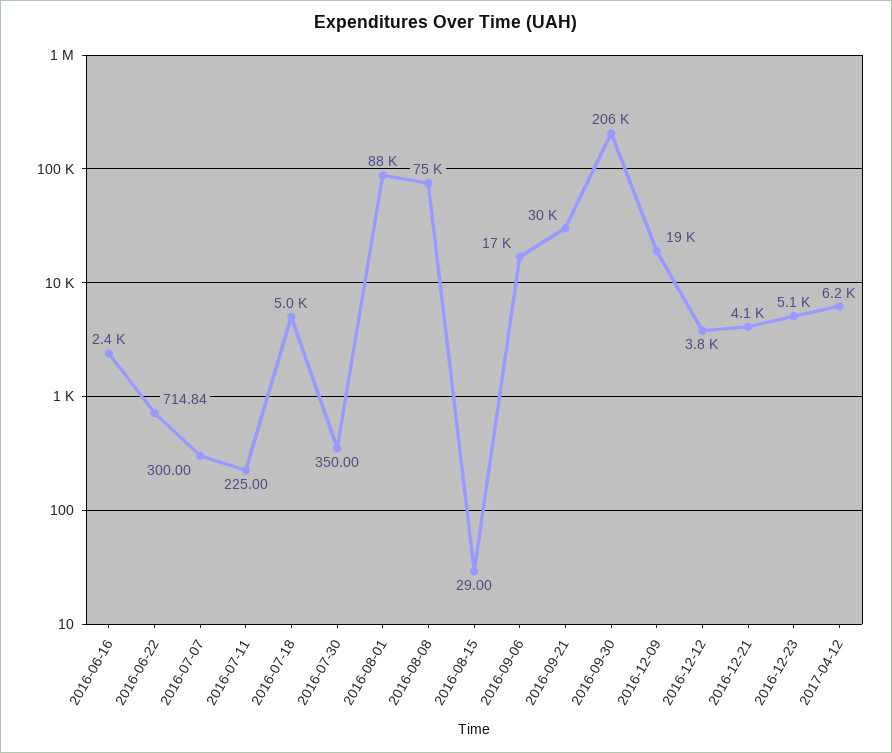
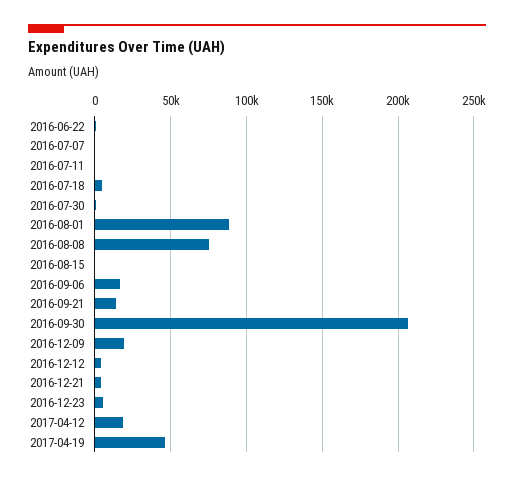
2016-06-16: 2400 -> none
2016-09-21: 30000 -> 15000
2017-04-12: 6200 -> 20000
2017-04-19: none -> 45000

